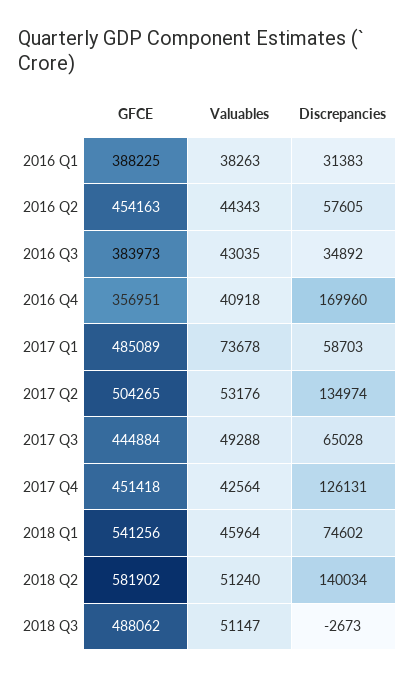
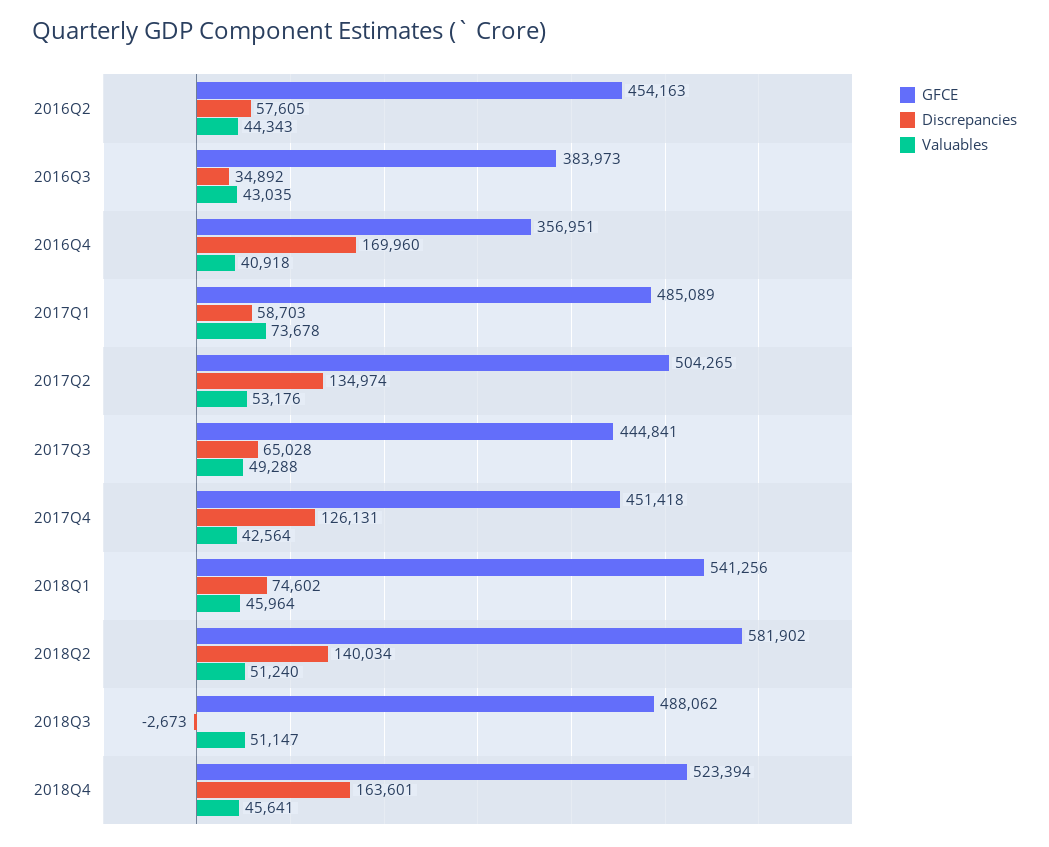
GFCE, 2016 Q1: 388225 -> none
Valuables, 2016 Q1: 38263 -> none
Discrepancies, 2016 Q1: 31383 -> none
GFCE, 2017 Q3: 444884 -> 444841
GFCE, 2018Q4: none -> 523394
Discrepancies, 2018Q4: none -> 163601
Valuables, 2018Q4: none -> 45641

